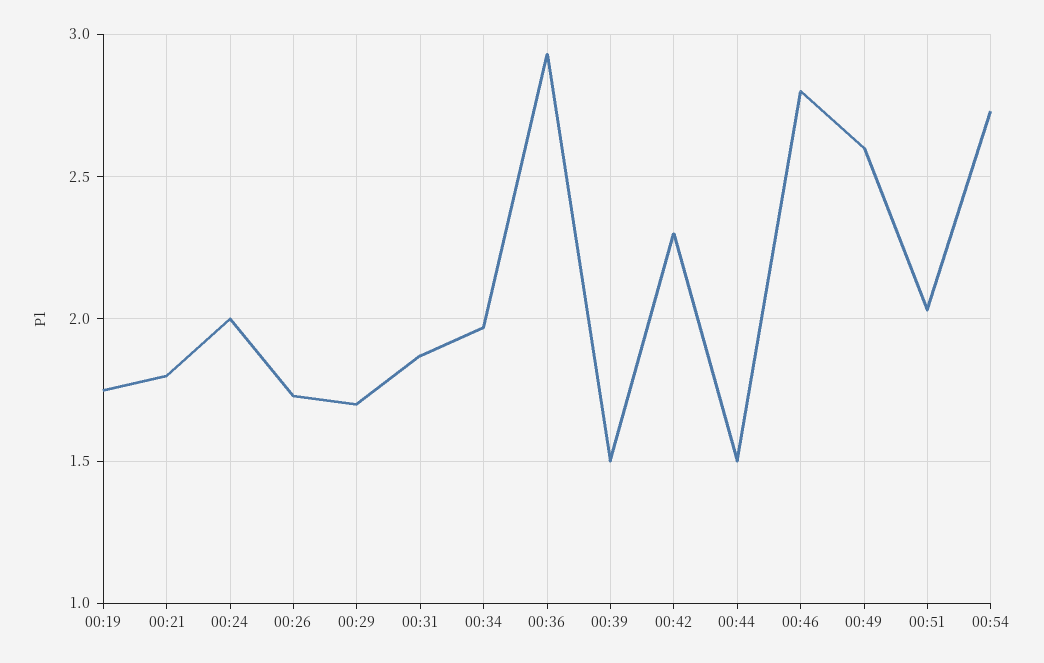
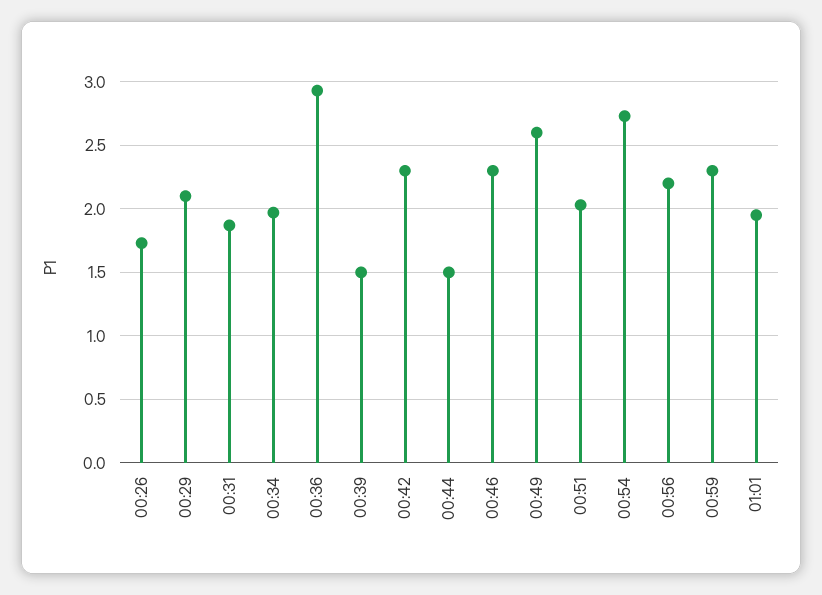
00:19: 1.75 -> none
00:21: 1.8 -> none
00:24: 2 -> none
00:29: 1.7 -> 2.1
00:46: 2.8 -> 2.3
00:56: none -> 2.2
00:59: none -> 2.3
01:01: none -> 1.95

